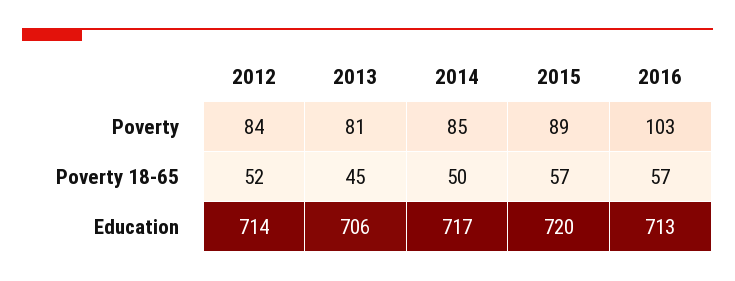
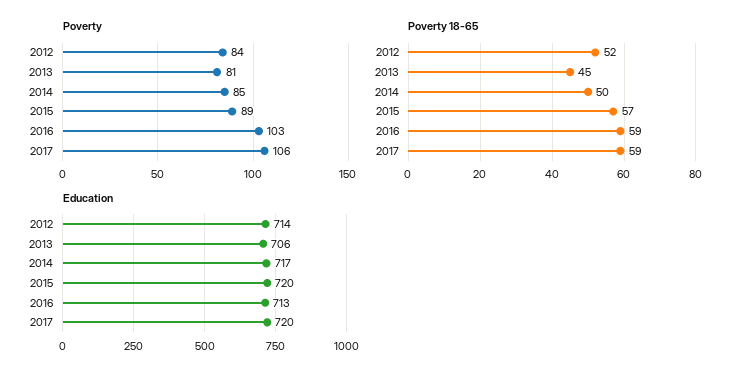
Poverty 18-65, 2016: 57 -> 59
Poverty, 2017: none -> 106
Poverty 18-65, 2017: none -> 59
Education, 2017: none -> 720

